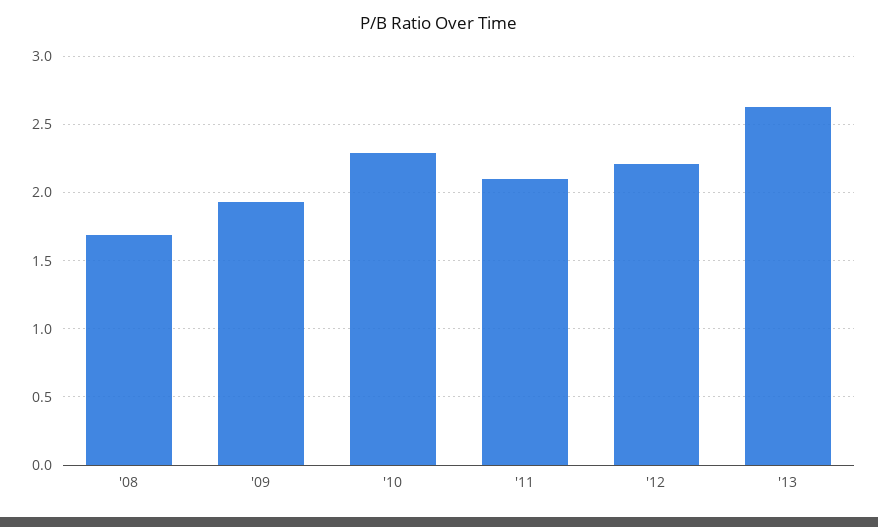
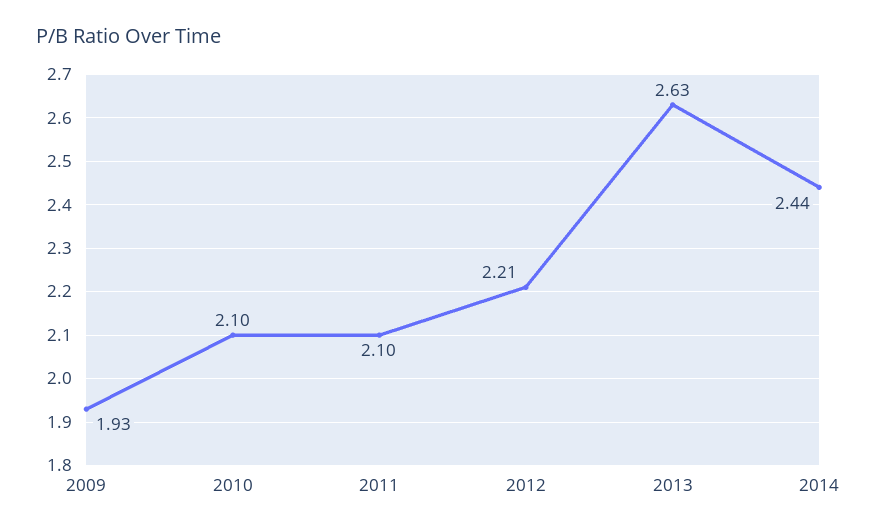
'08: 1.7 -> none
'10: 2.3 -> 2.1
2014: none -> 2.44

